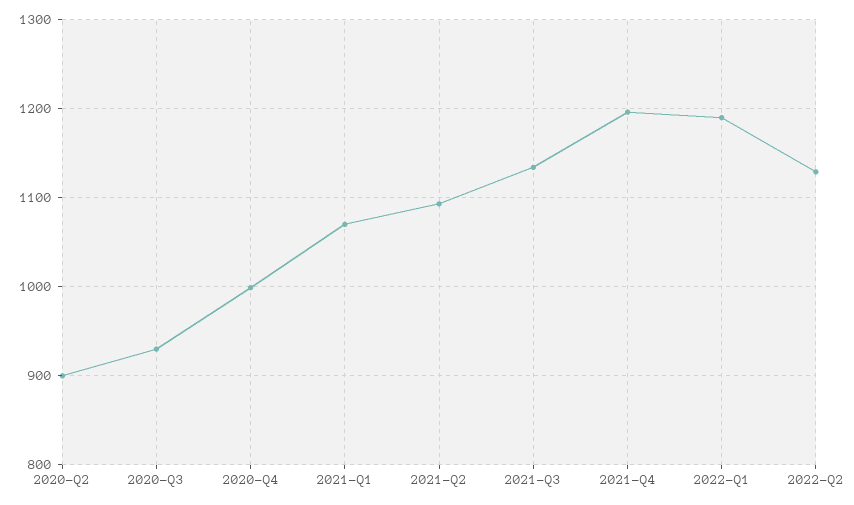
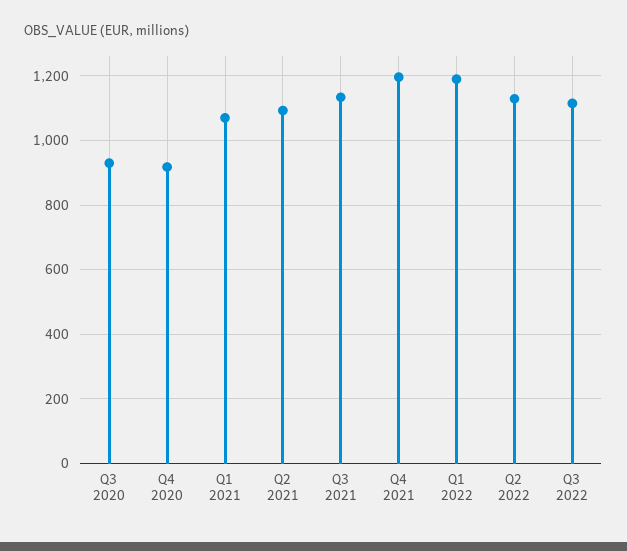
2020-Q2: 900 -> none
2020-Q4: 1000 -> 920
Q3 2022: none -> 1120

